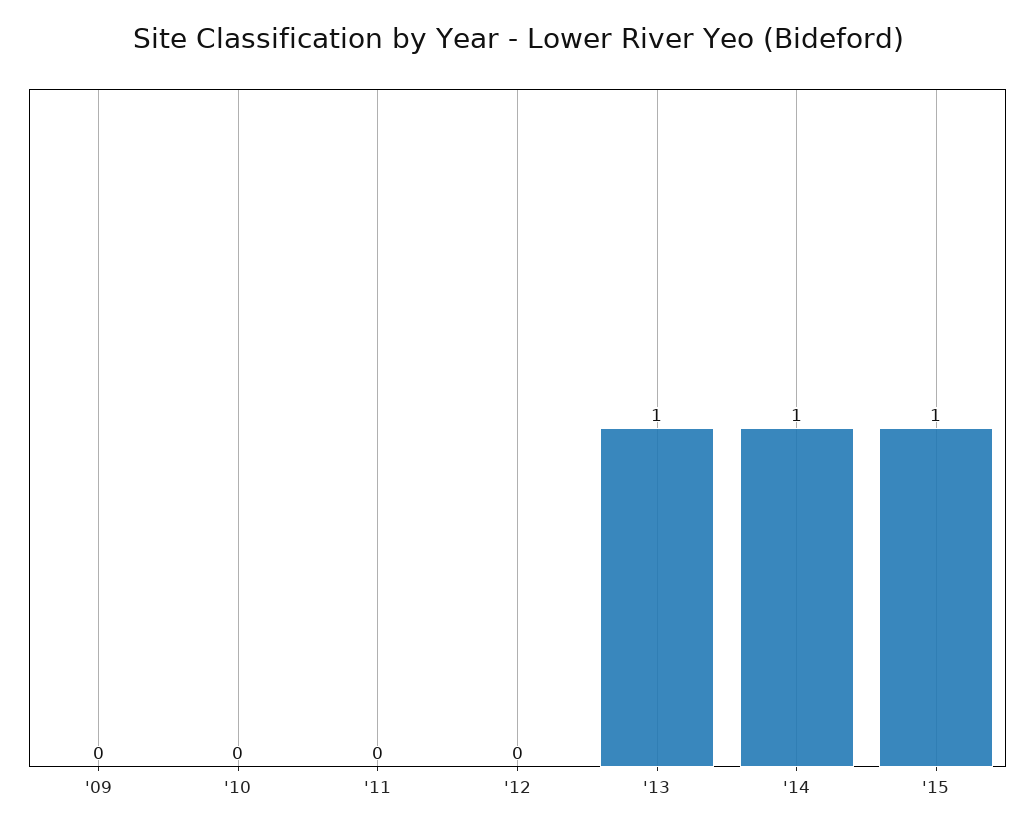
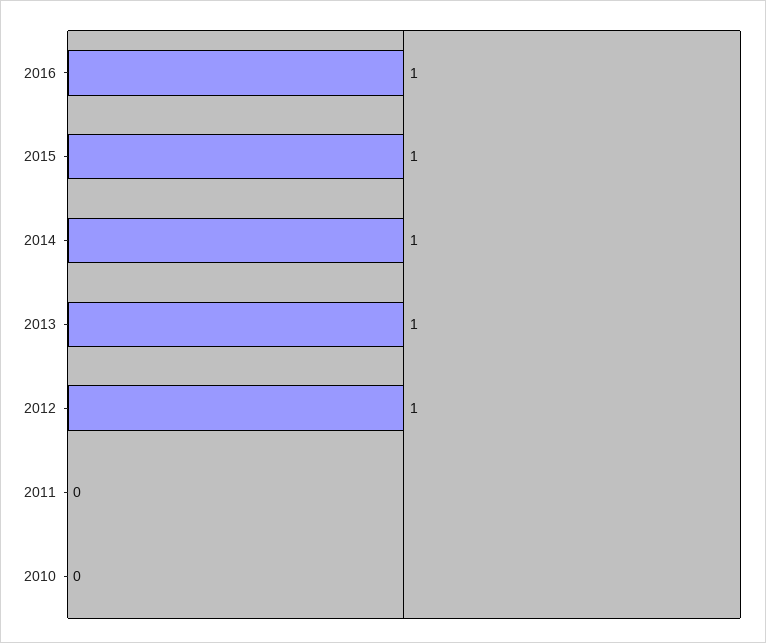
'09: 0 -> none
'12: 0 -> 1
2016: none -> 1

